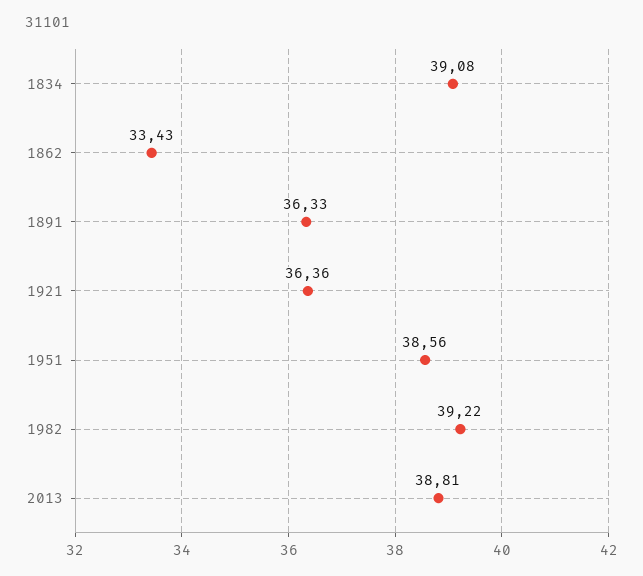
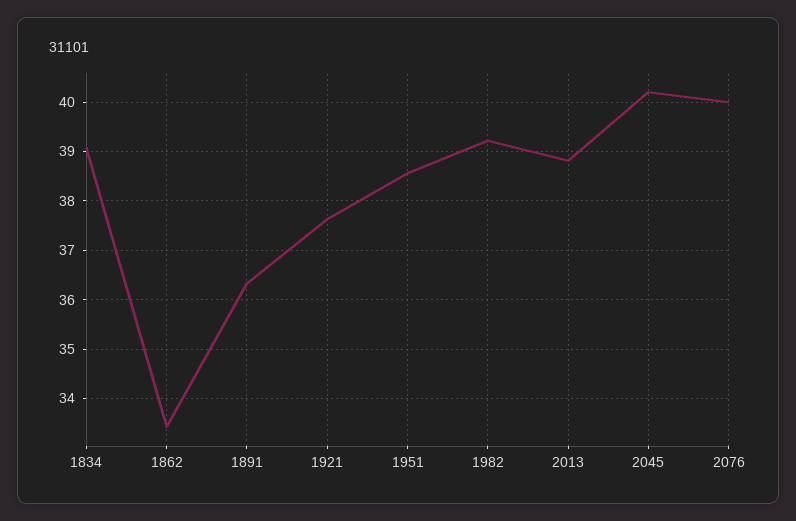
1921: 36.36 -> 37.6
2045: none -> 40.2
2076: none -> 40

